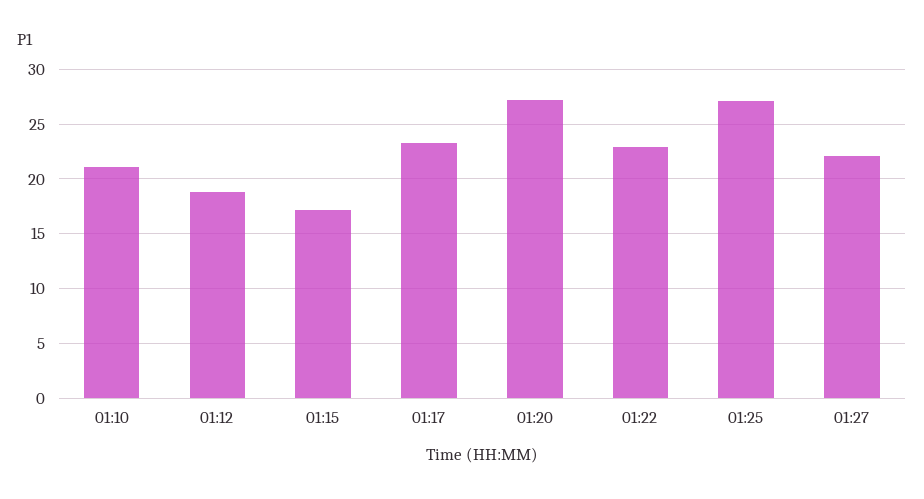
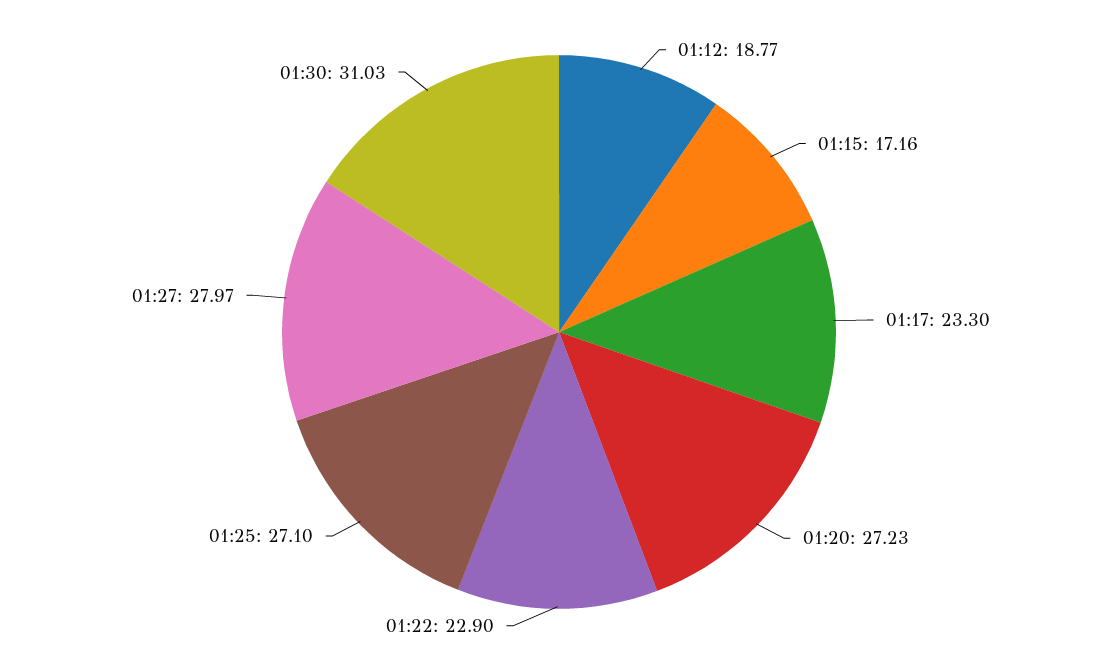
01:10: 21 -> none
01:27: 22 -> 27.97
01:30: none -> 31.03

